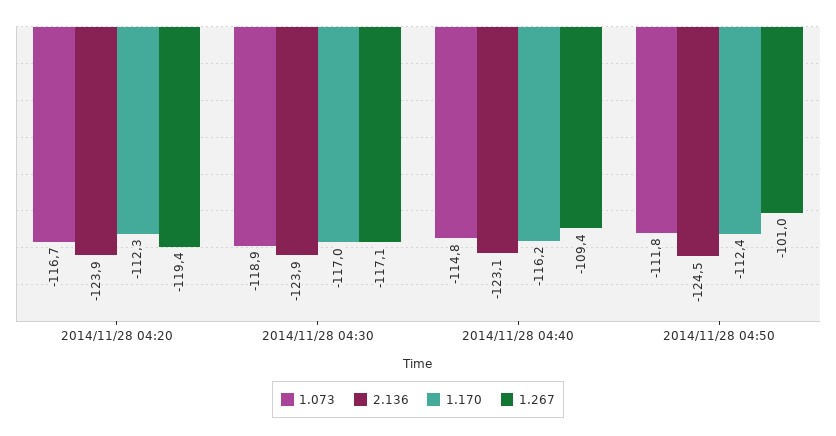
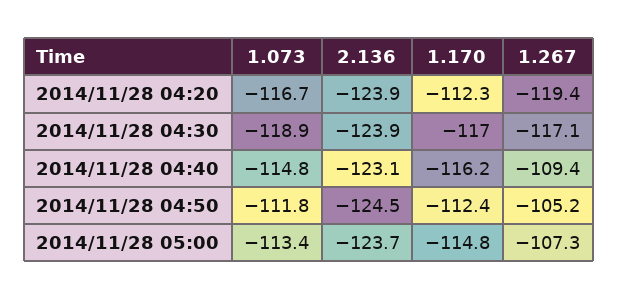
1.267, 2014/11/28 04:50: -101 -> -105.2
1.073, 2014/11/28 05:00: none -> -113.4
2.136, 2014/11/28 05:00: none -> -123.7
1.170, 2014/11/28 05:00: none -> -114.8
1.267, 2014/11/28 05:00: none -> -107.3

